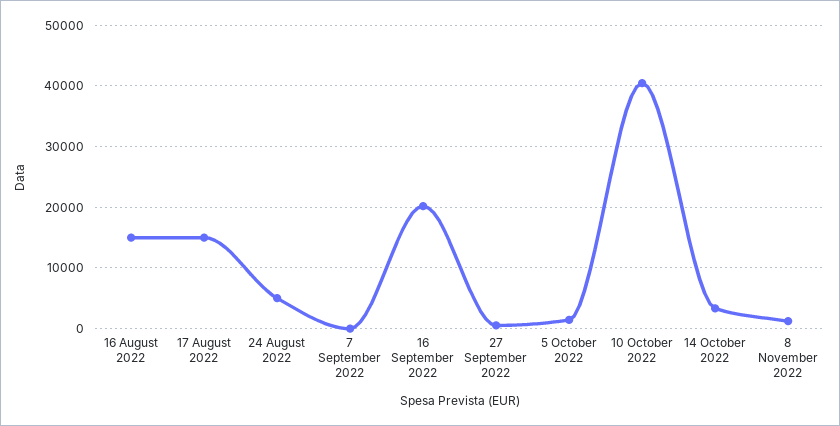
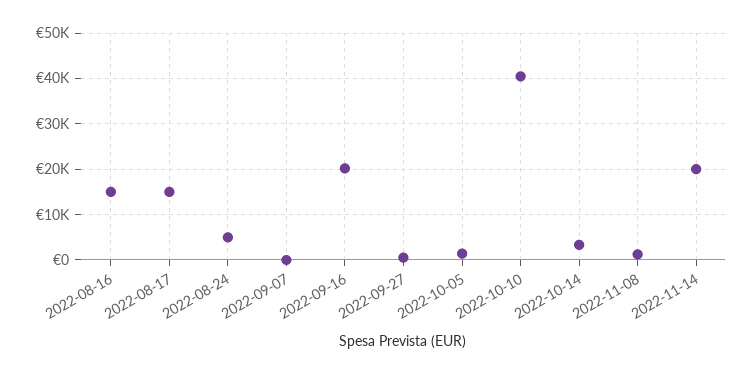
2022-11-14: none -> 20000

